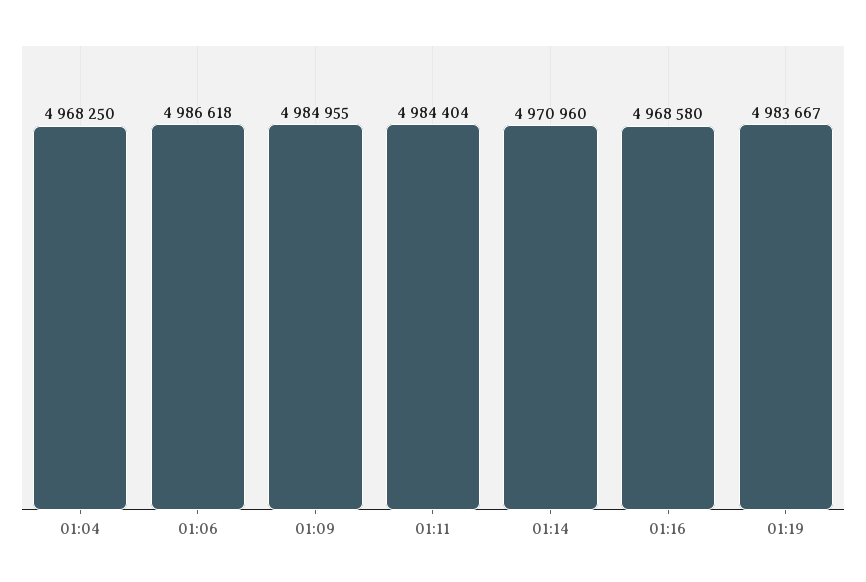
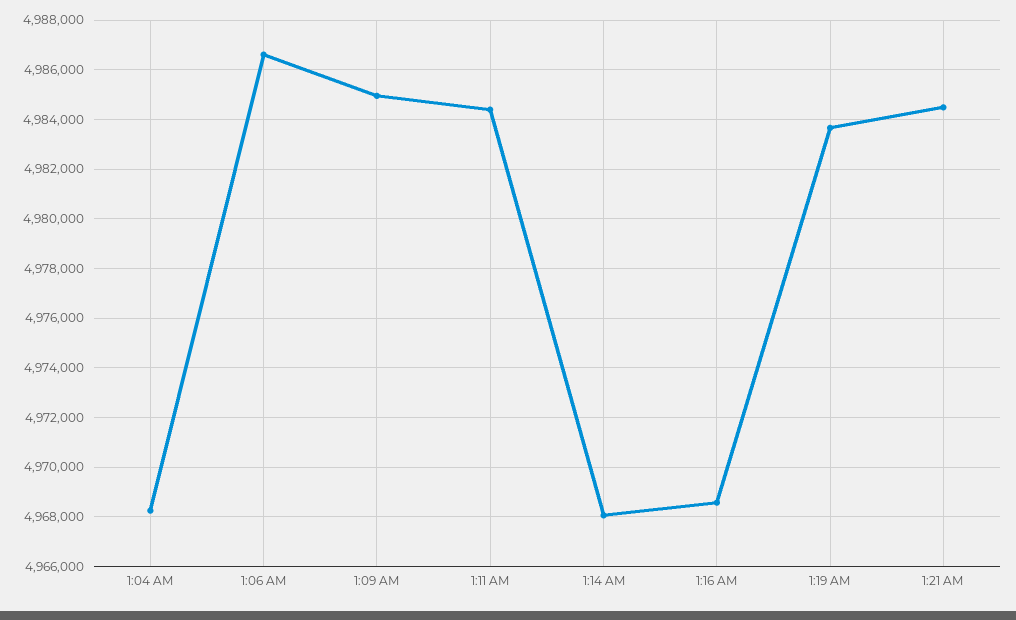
01:14: 4970960 -> 4968000
1:21 AM: none -> 4984500

